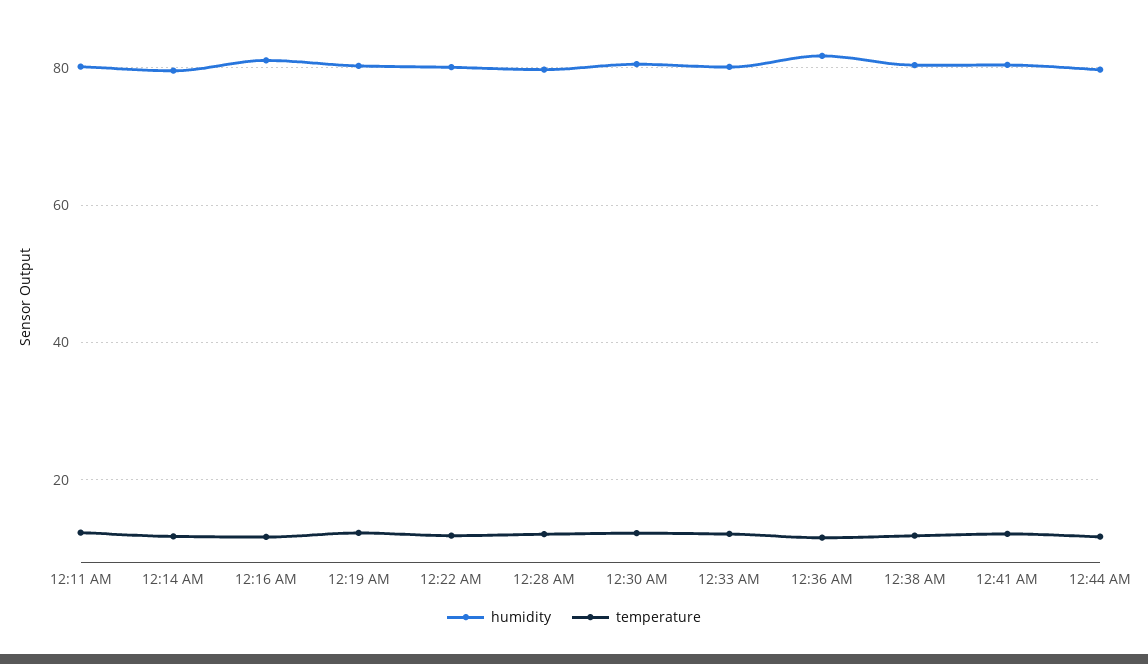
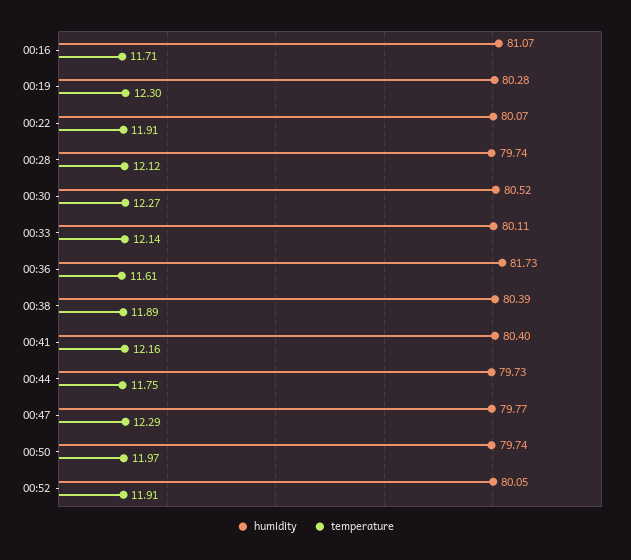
humidity, 12:11 AM: 80 -> none
temperature, 12:11 AM: 12 -> none
humidity, 12:14 AM: 80 -> none
temperature, 12:14 AM: 12 -> none
humidity, 00:47: none -> 79.77
temperature, 00:47: none -> 12.29
humidity, 00:50: none -> 79.74
temperature, 00:50: none -> 11.97
humidity, 00:52: none -> 80.05
temperature, 00:52: none -> 11.91

